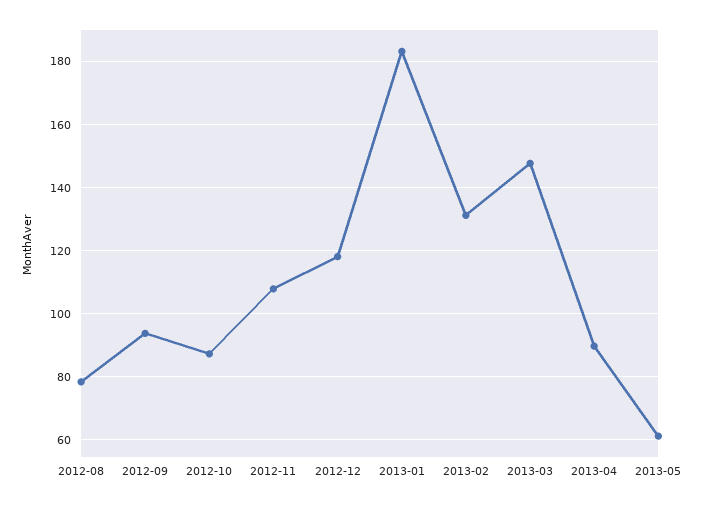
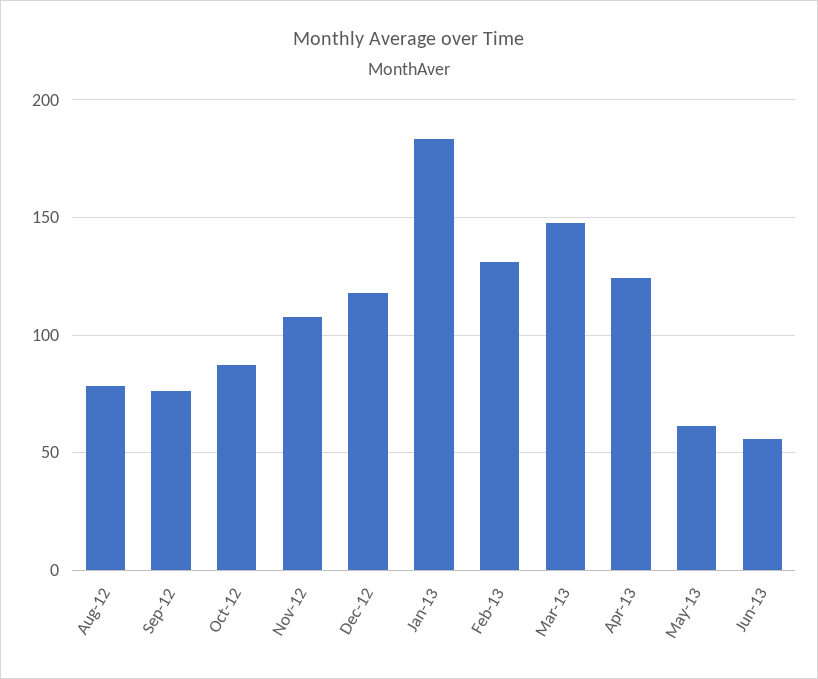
2012-09: 94 -> 75
2013-04: 90 -> 125
Jun-13: none -> 55

